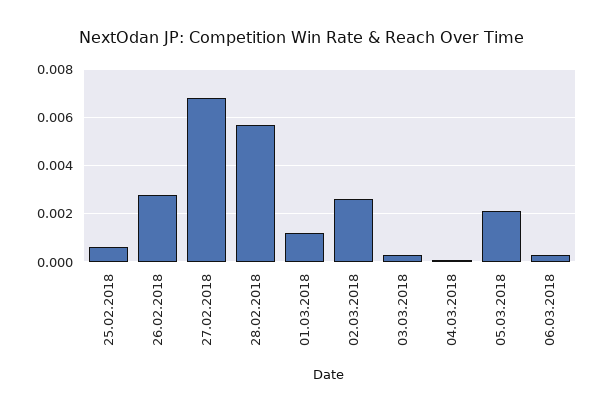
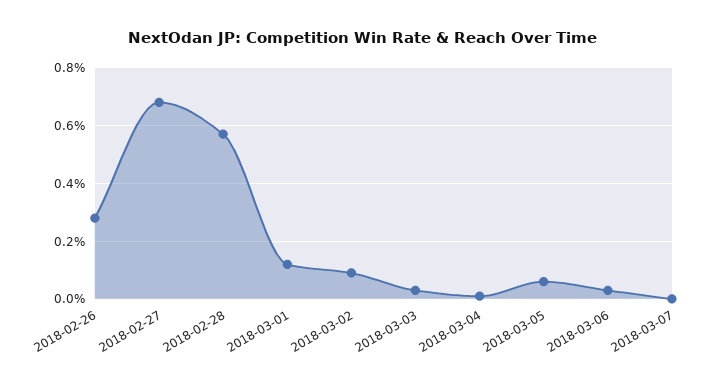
25.02.2018: 0.0005 -> none
02.03.2018: 0.0025 -> 0.001
05.03.2018: 0.002 -> 0.0005
2018-03-07: none -> 0

